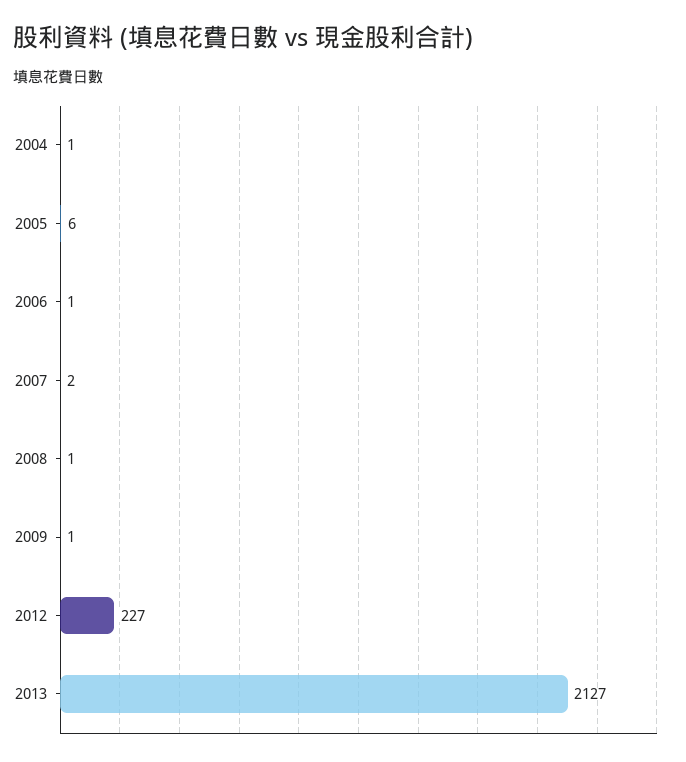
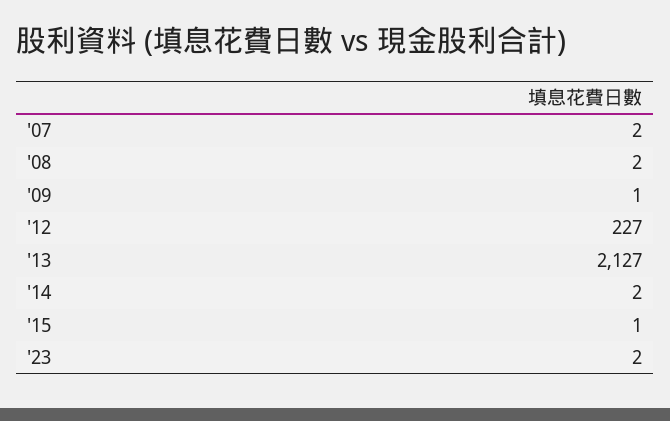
2004: 1 -> none
2005: 6 -> none
2006: 1 -> none
2008: 1 -> 2
'14: none -> 2
'15: none -> 1
'23: none -> 2

